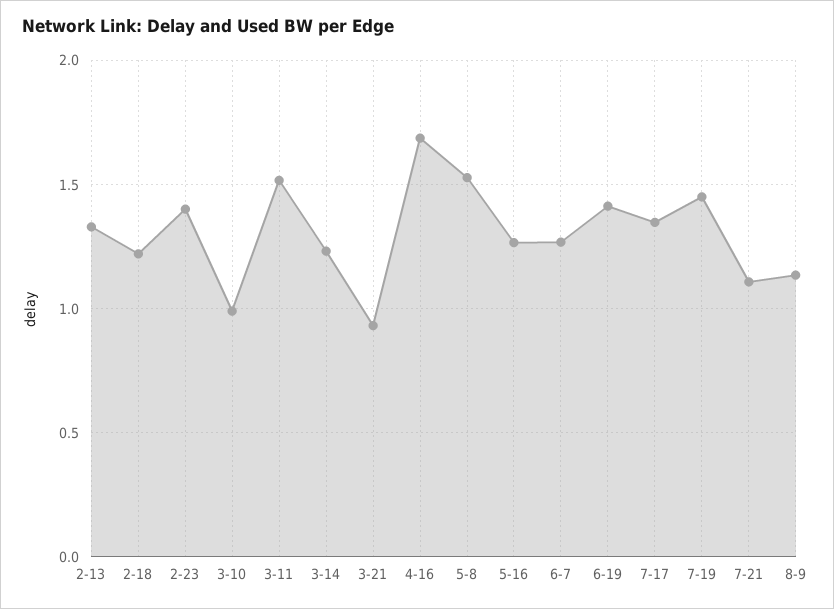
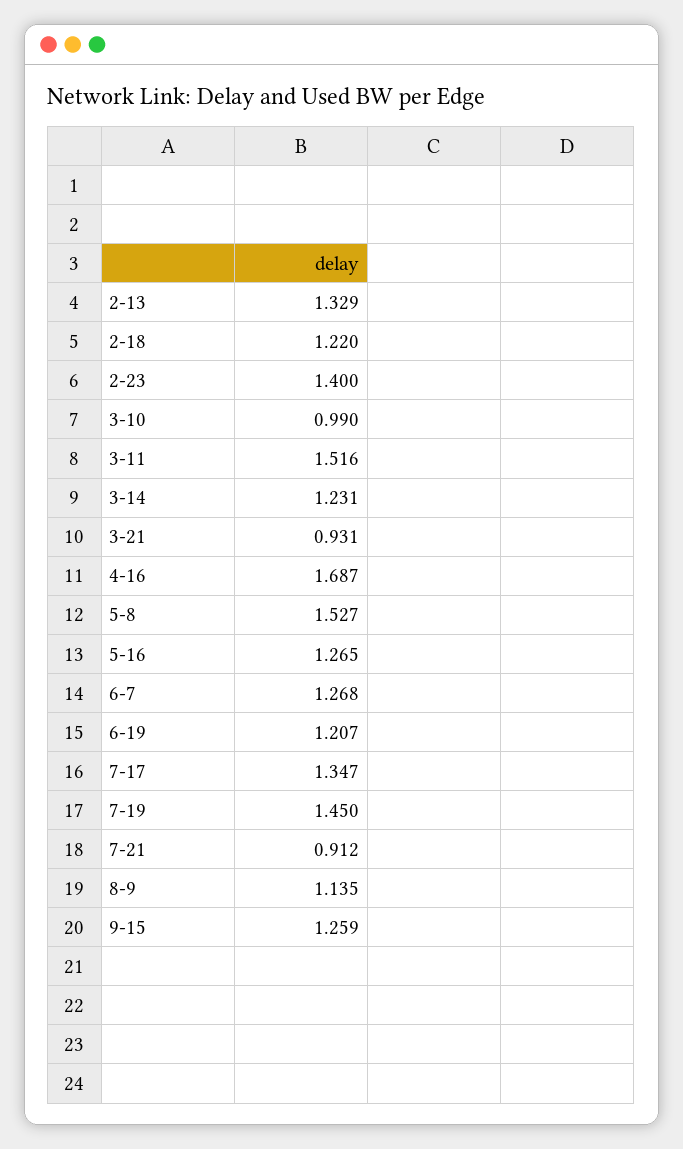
6-19: 1.4 -> 1.207
7-21: 1.1 -> 0.912
9-15: none -> 1.259

